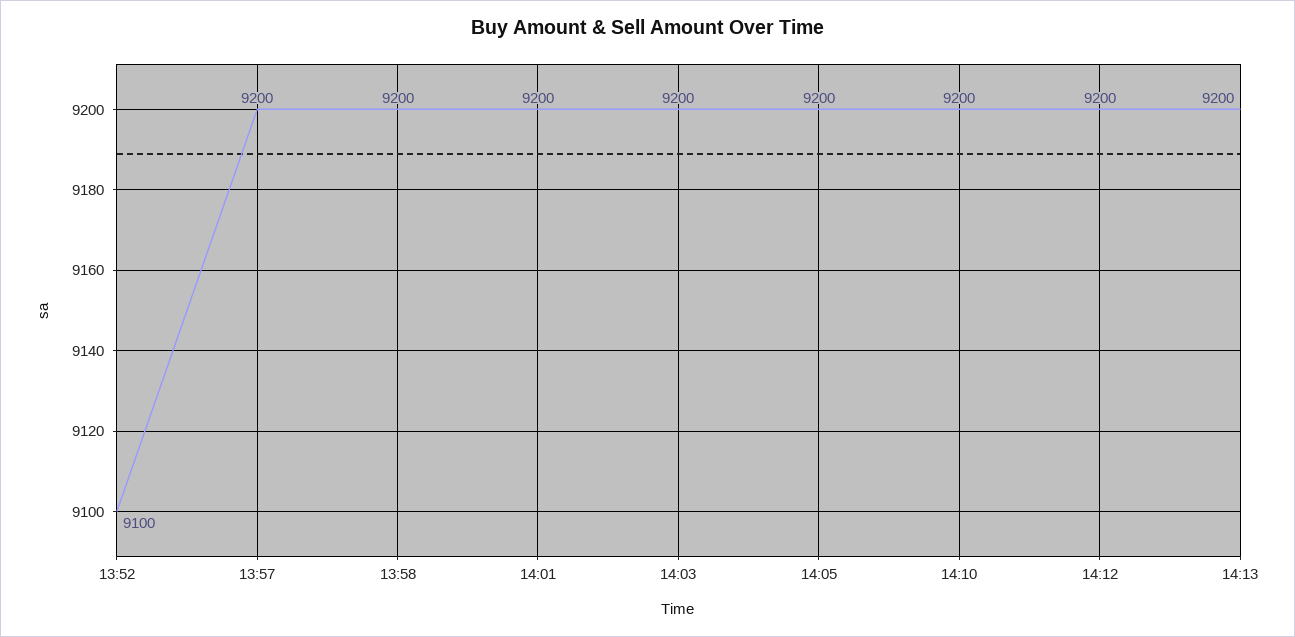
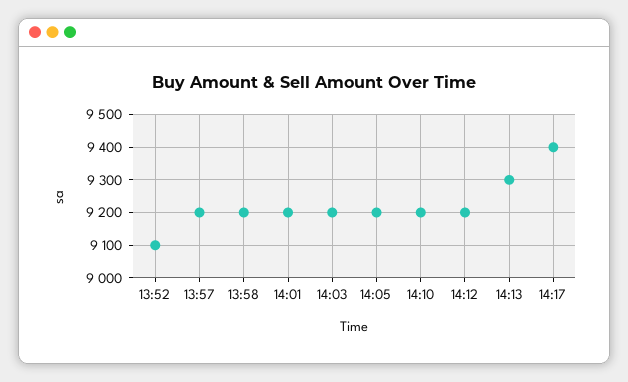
14:13: 9200 -> 9300
14:17: none -> 9400

